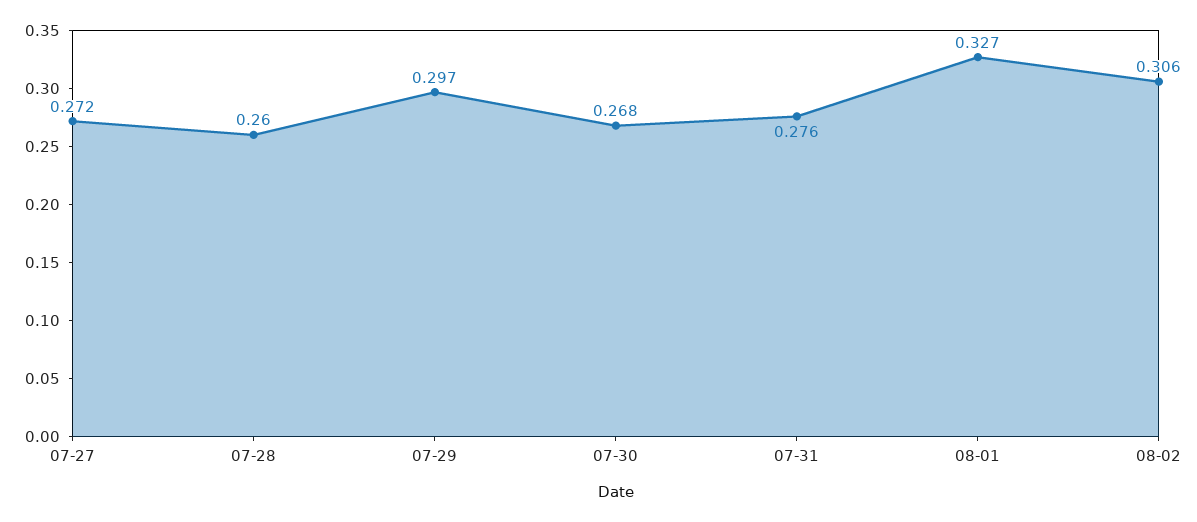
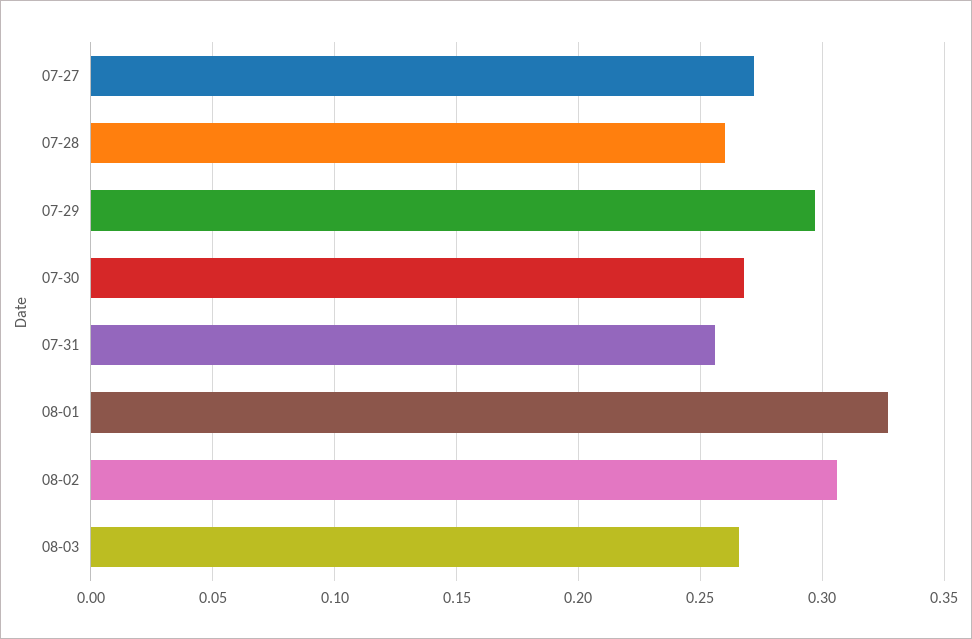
07-31: 0.276 -> 0.255
08-03: none -> 0.265

